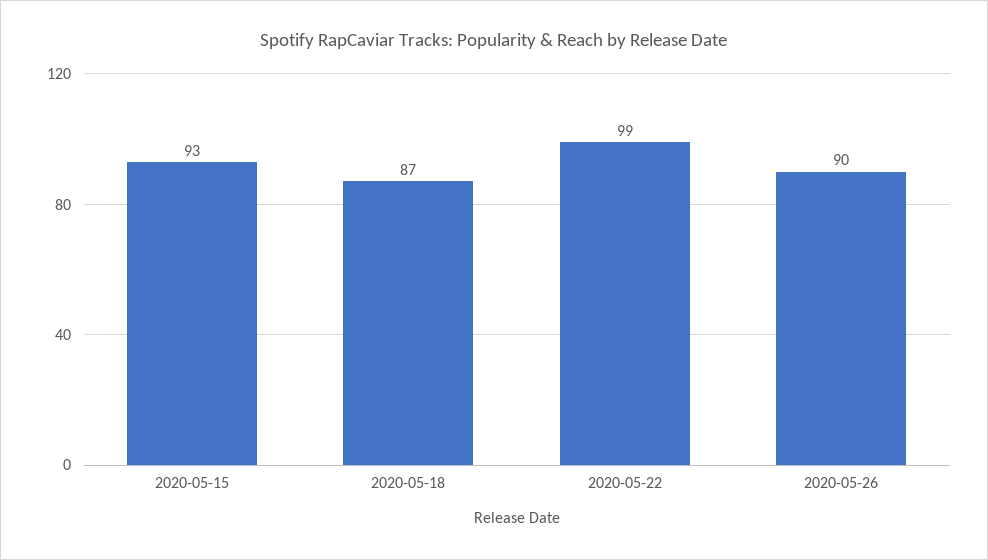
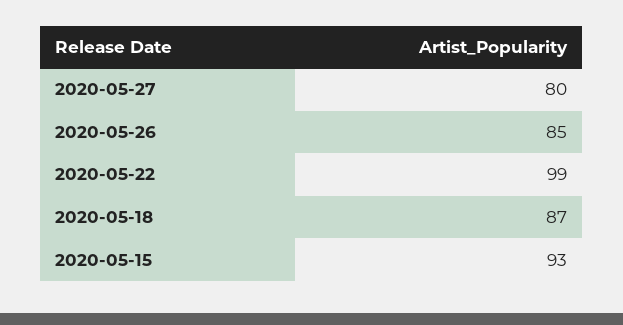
2020-05-26: 90 -> 85
2020-05-27: none -> 80

